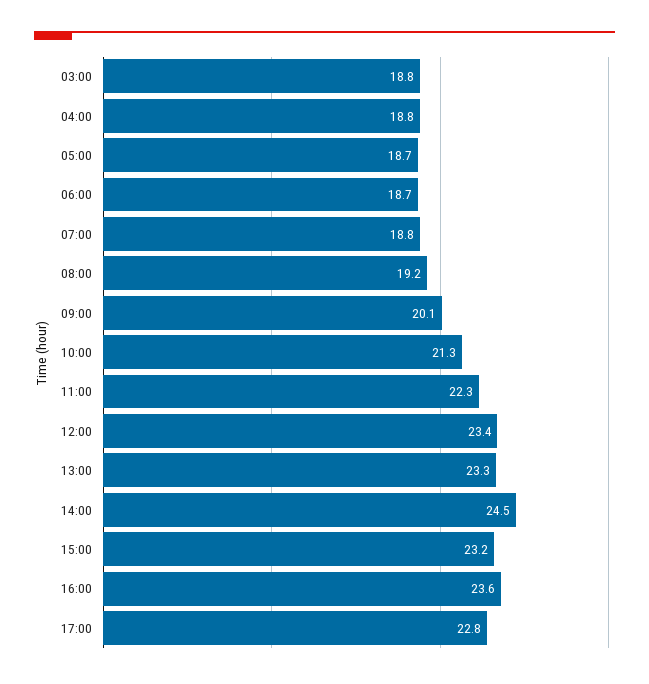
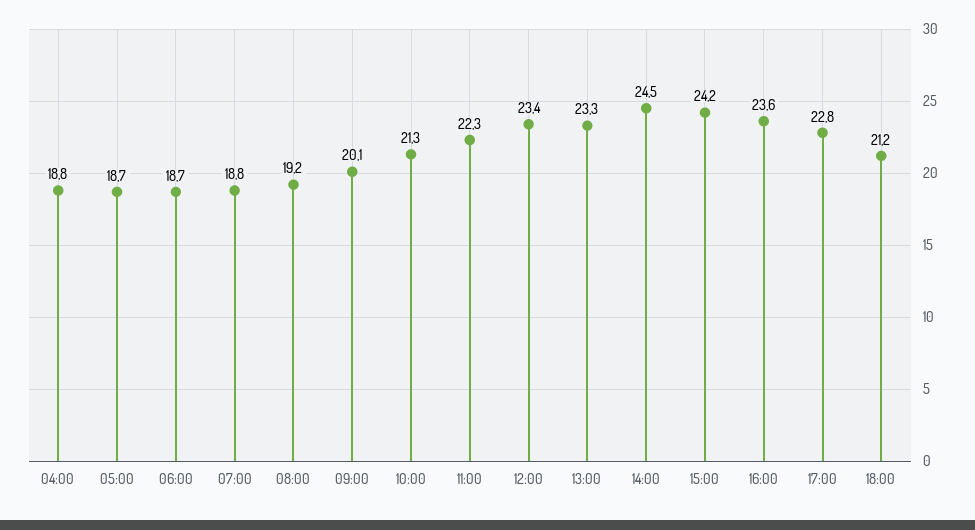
03:00: 18.8 -> none
15:00: 23.2 -> 24.2
18:00: none -> 21.2

